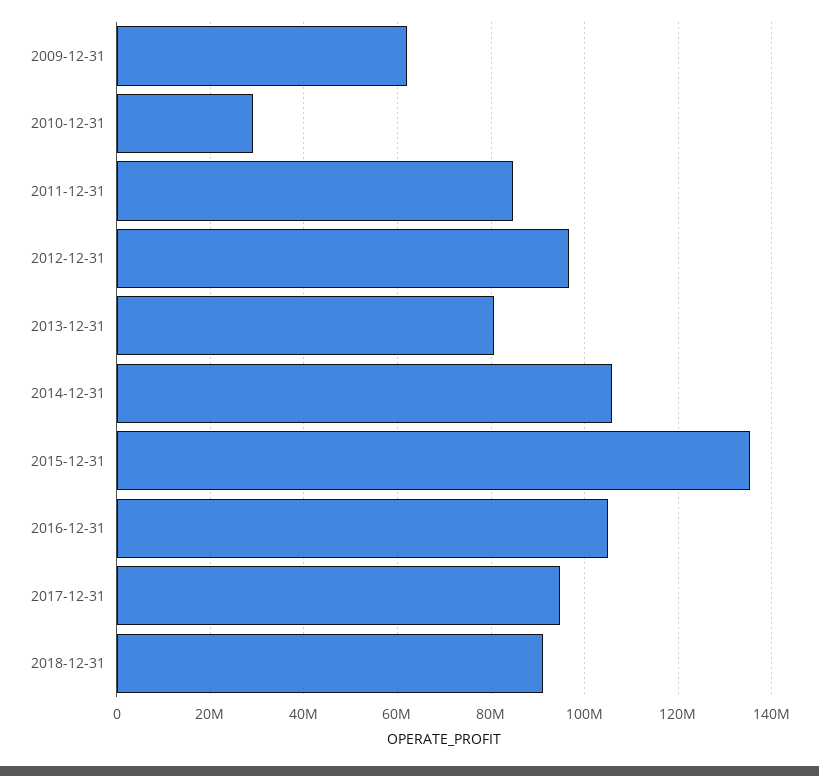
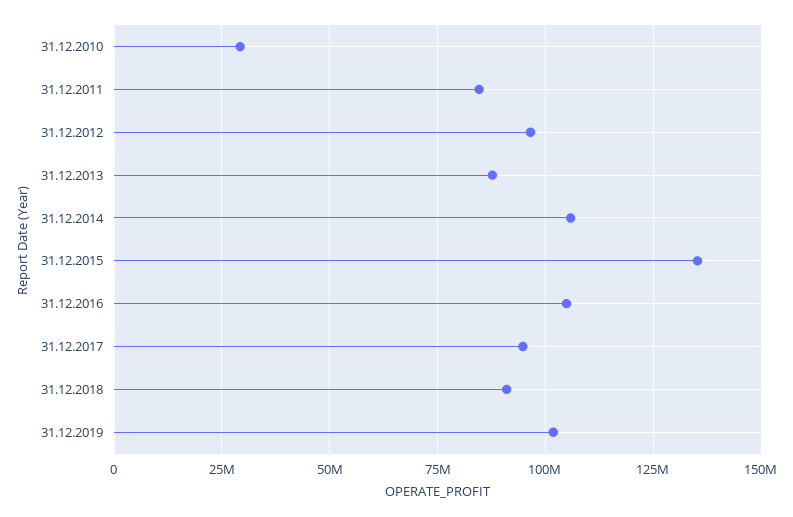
2009-12-31: 62000000 -> none
2013-12-31: 80000000 -> 87500000
31.12.2019: none -> 102500000

